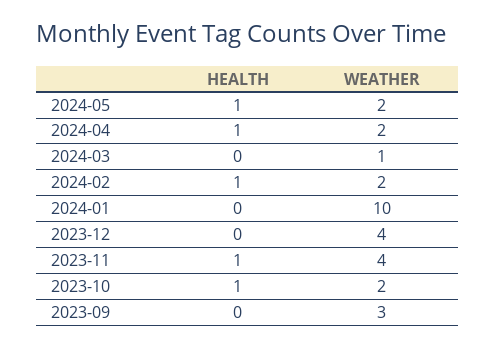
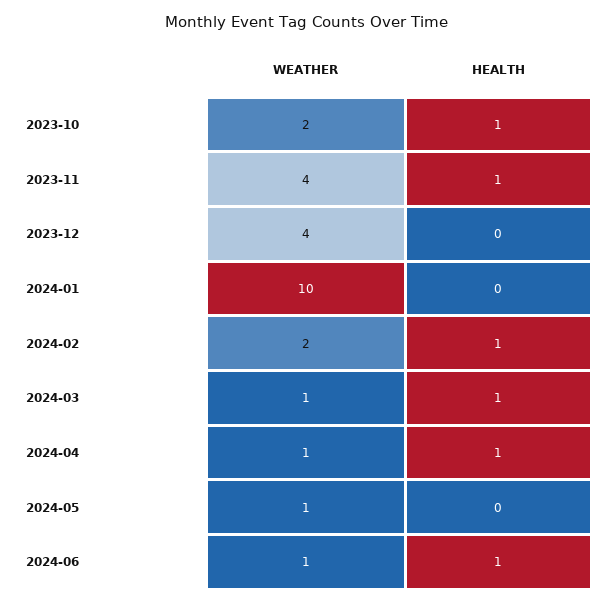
HEALTH, 2024-05: 1 -> 0
WEATHER, 2024-05: 2 -> 1
WEATHER, 2024-04: 2 -> 1
HEALTH, 2024-03: 0 -> 1
HEALTH, 2023-09: 0 -> none
WEATHER, 2023-09: 3 -> none
WEATHER, 2024-06: none -> 1
HEALTH, 2024-06: none -> 1

